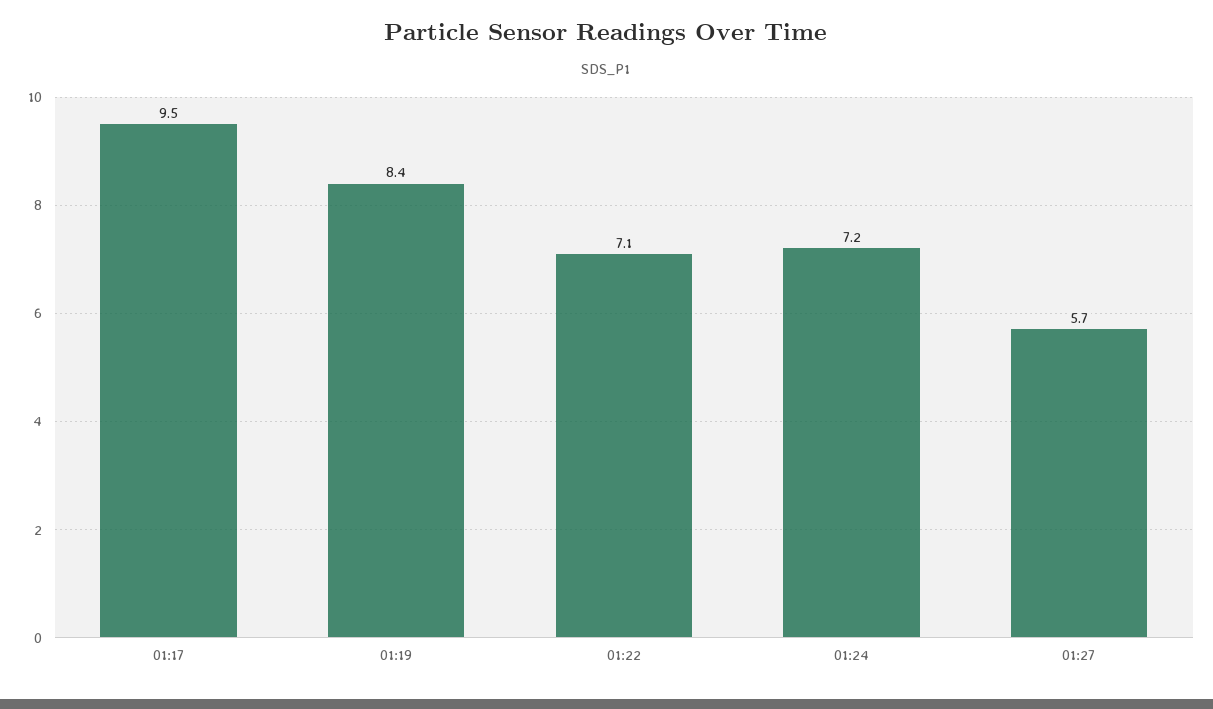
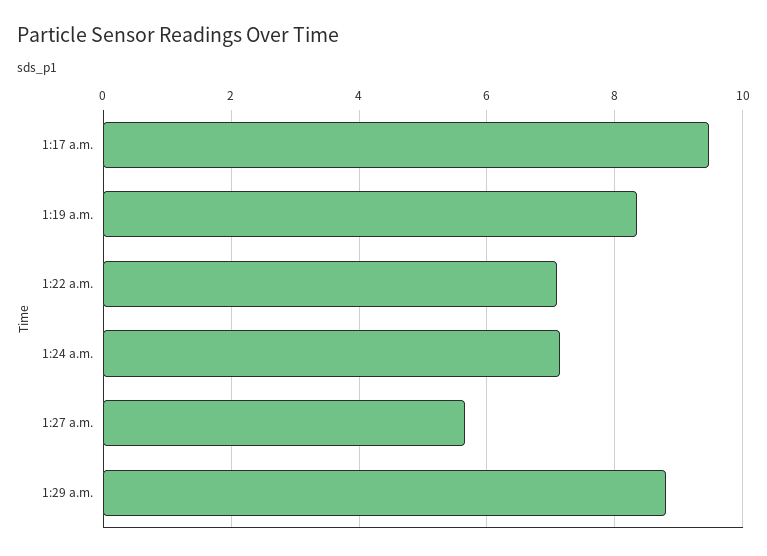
1:29 a.m.: none -> 8.8

